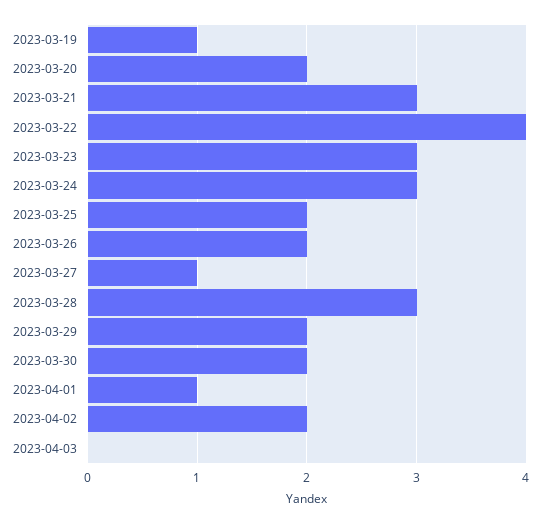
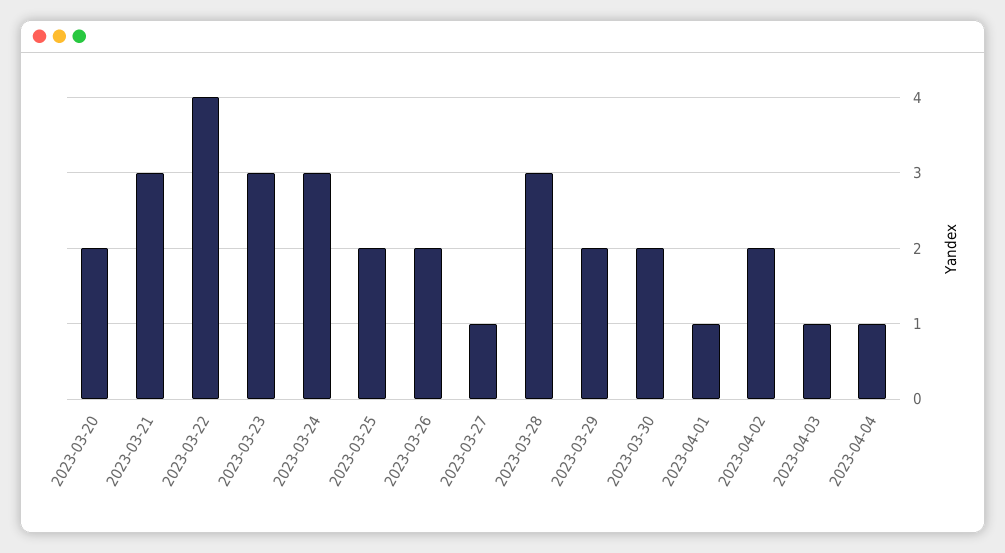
2023-03-19: 1 -> none
2023-04-03: 0 -> 1
2023-04-04: none -> 1

